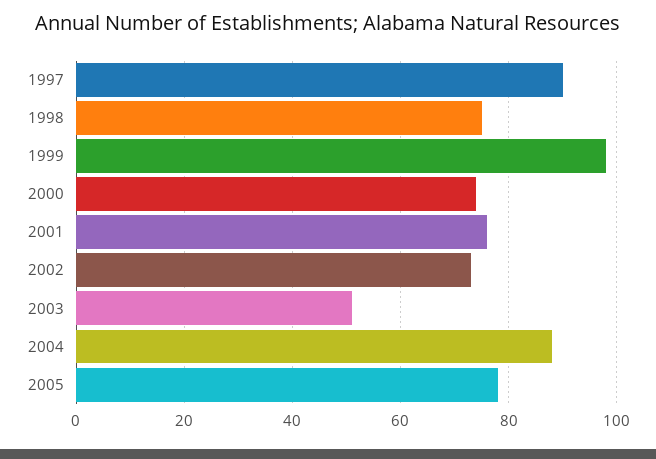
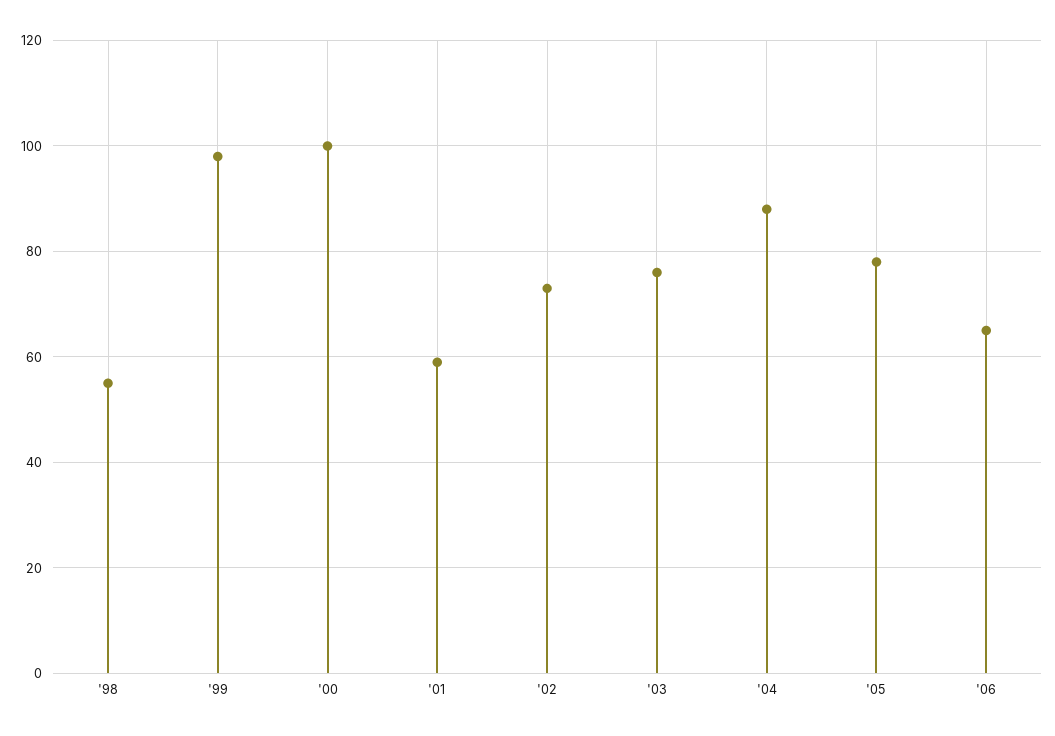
1997: 90 -> none
1998: 75 -> 55
2000: 75 -> 100
2001: 75 -> 60
2003: 50 -> 75
'06: none -> 65

